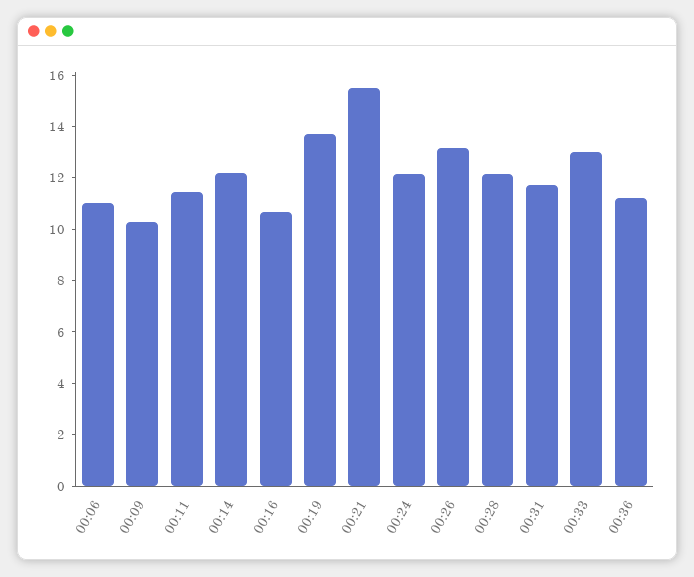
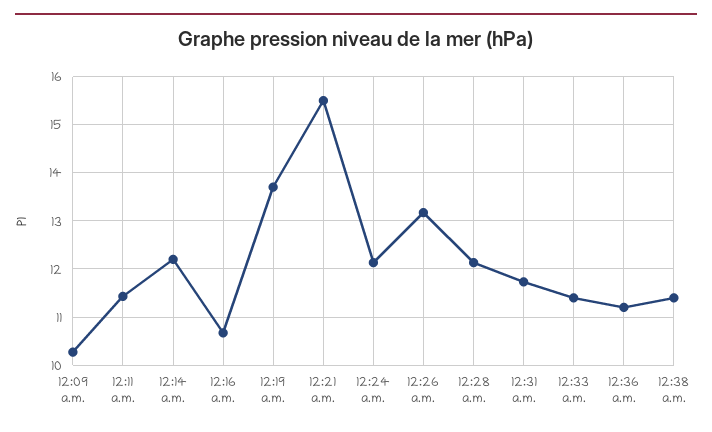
00:06: 11 -> none
00:33: 13 -> 11.4
12:38 a.m.: none -> 11.4

